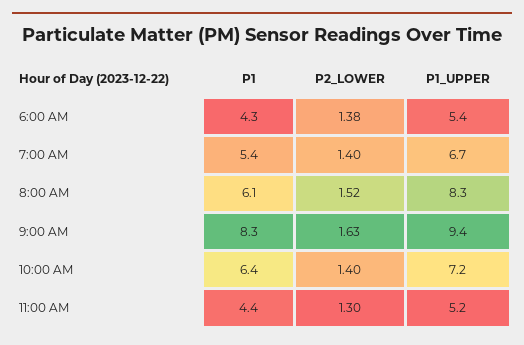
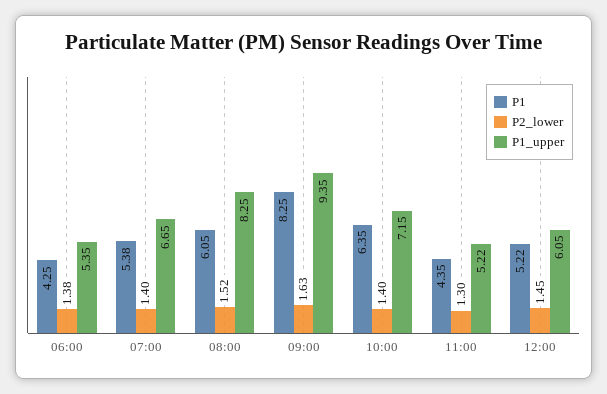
P1, 12:00: none -> 5.22
P2_LOWER, 12:00: none -> 1.45
P1_UPPER, 12:00: none -> 6.05

